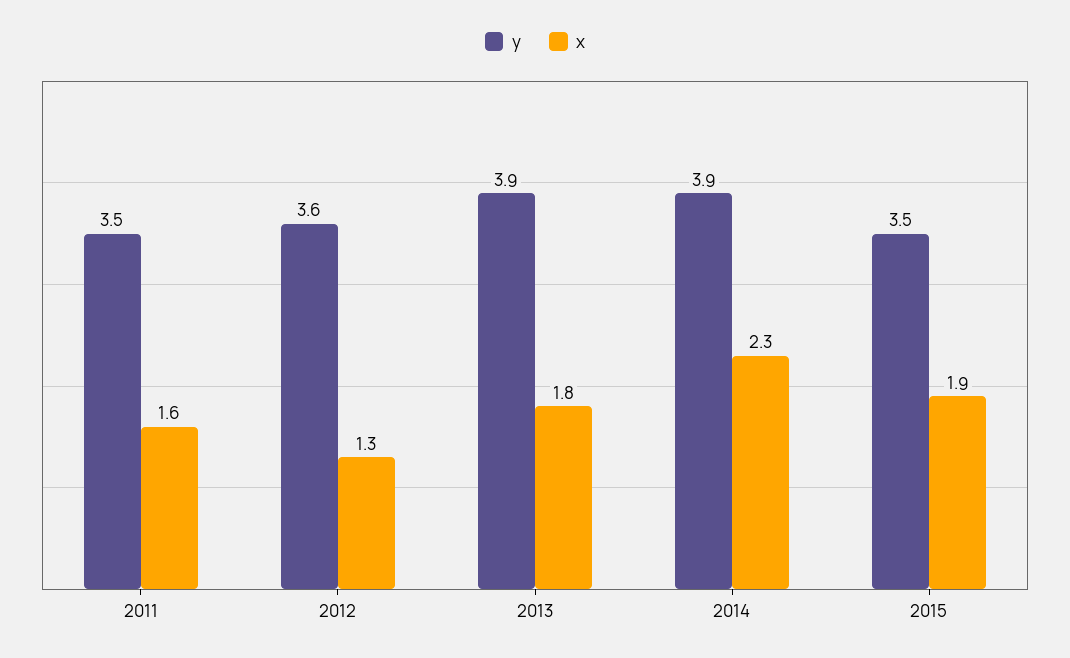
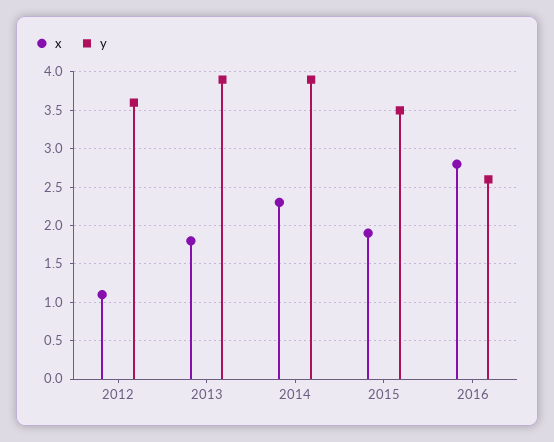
y, 2011: 3.5 -> none
x, 2011: 1.6 -> none
x, 2012: 1.3 -> 1.1
x, 2016: none -> 2.8
y, 2016: none -> 2.6

